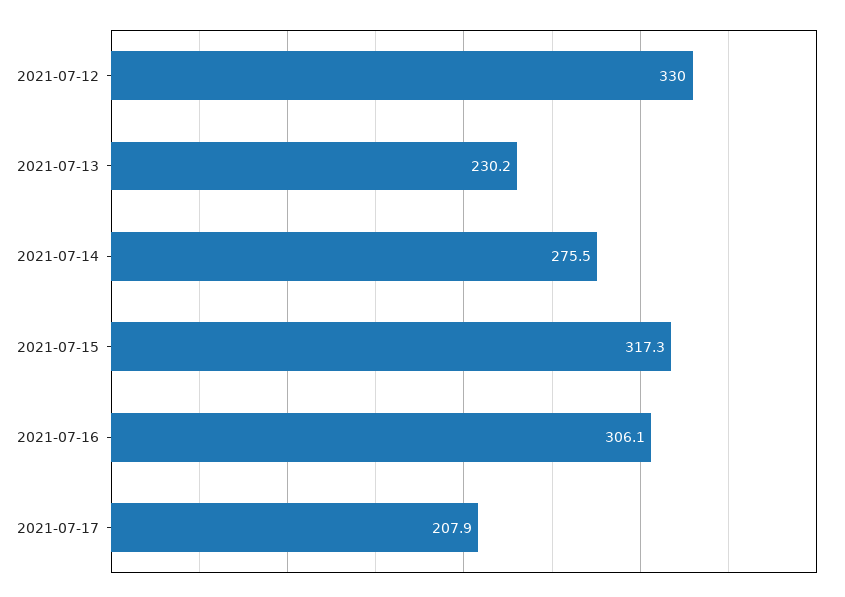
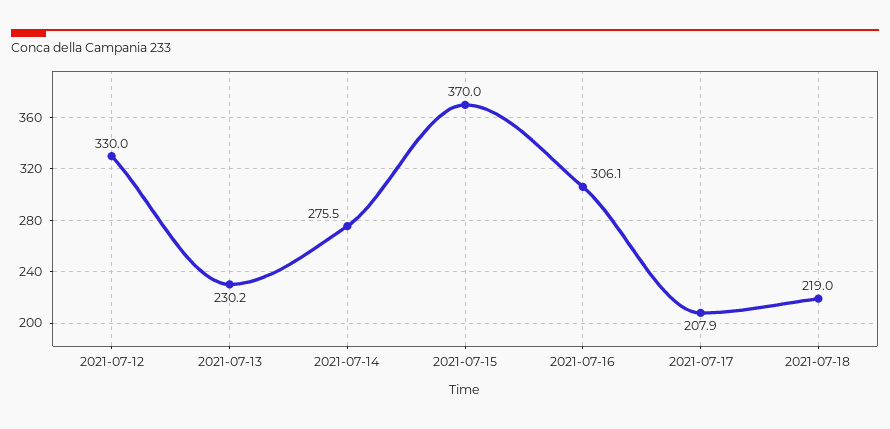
2021-07-15: 317.3 -> 370
2021-07-18: none -> 219

